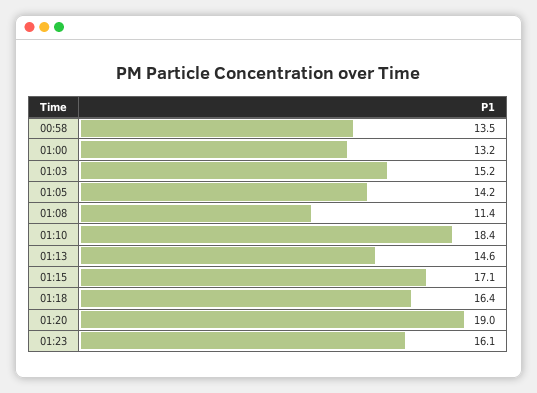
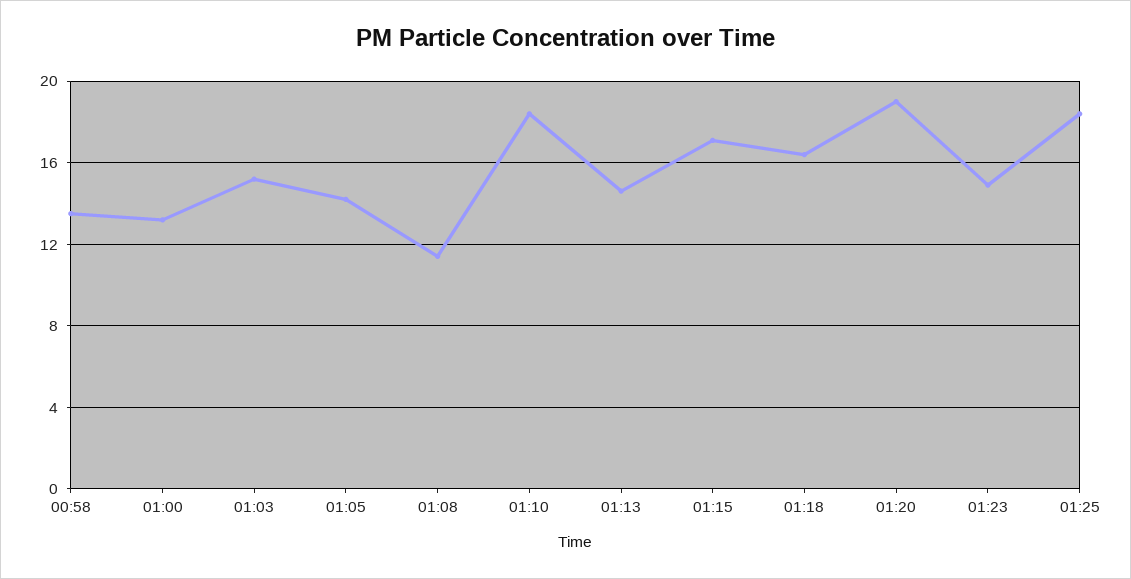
01:23: 16.1 -> 15
01:25: none -> 18.5

